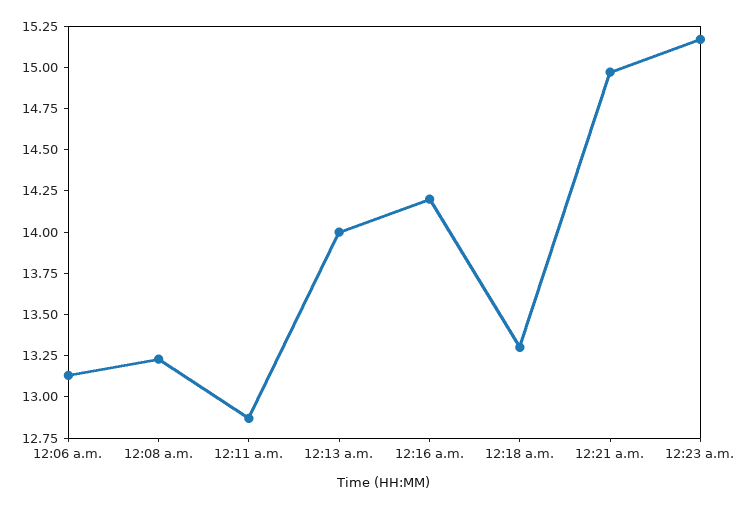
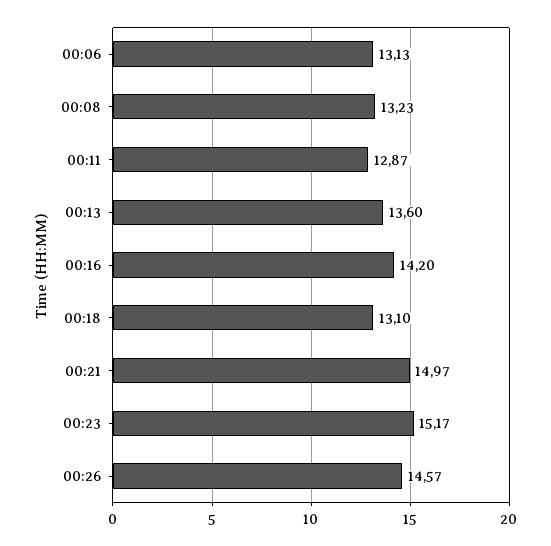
12:13 a.m.: 14 -> 13.6
12:18 a.m.: 13.3 -> 13.1
00:26: none -> 14.57

